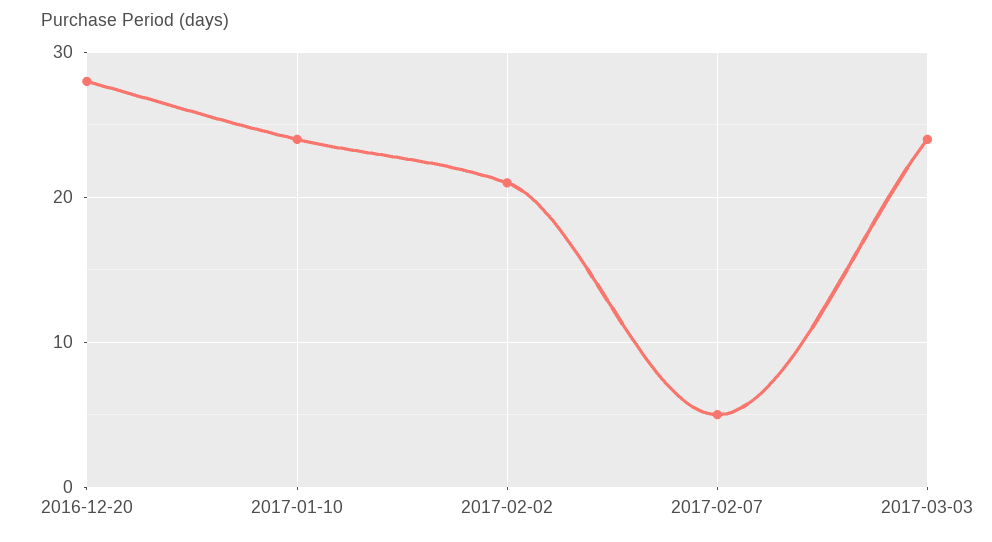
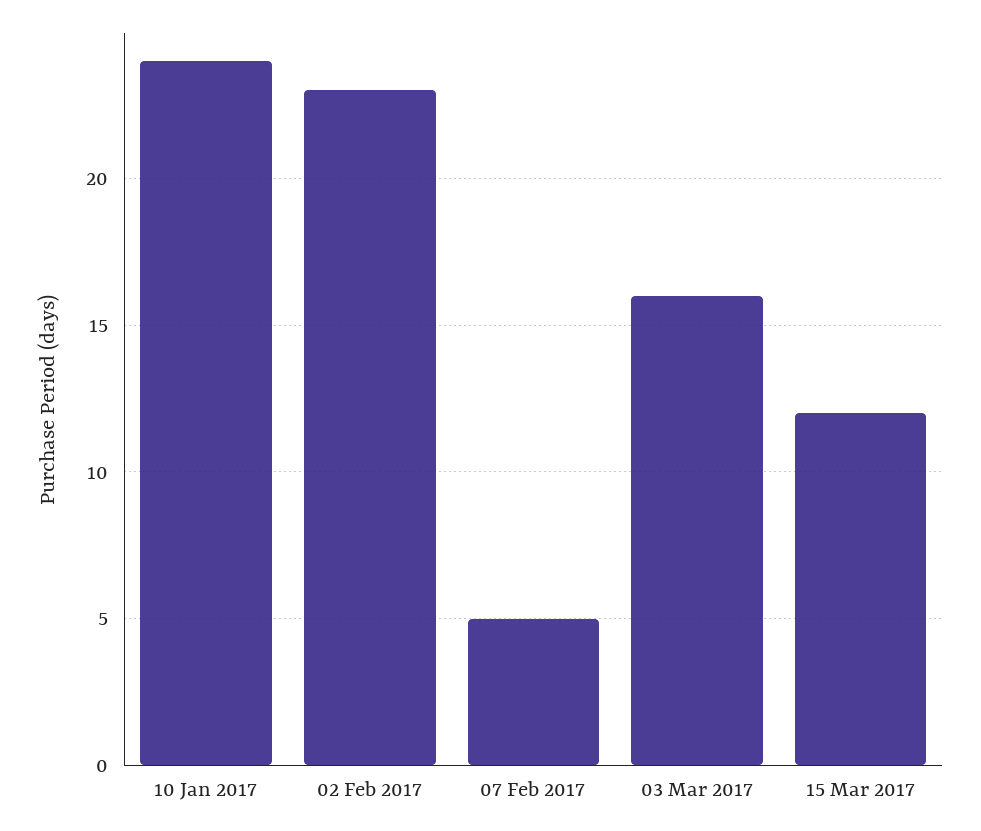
2016-12-20: 28 -> none
2017-02-02: 21 -> 23
2017-03-03: 24 -> 16
15 Mar 2017: none -> 12

